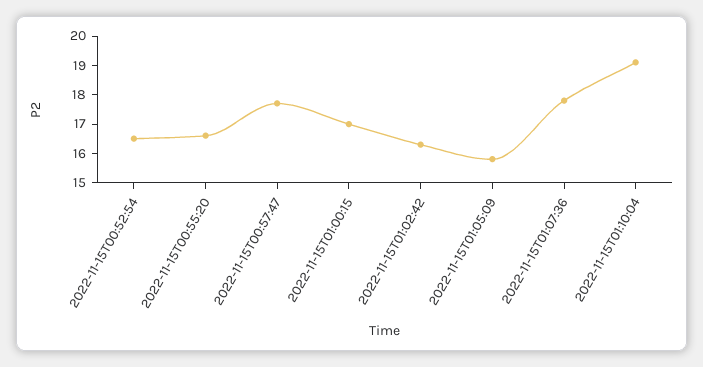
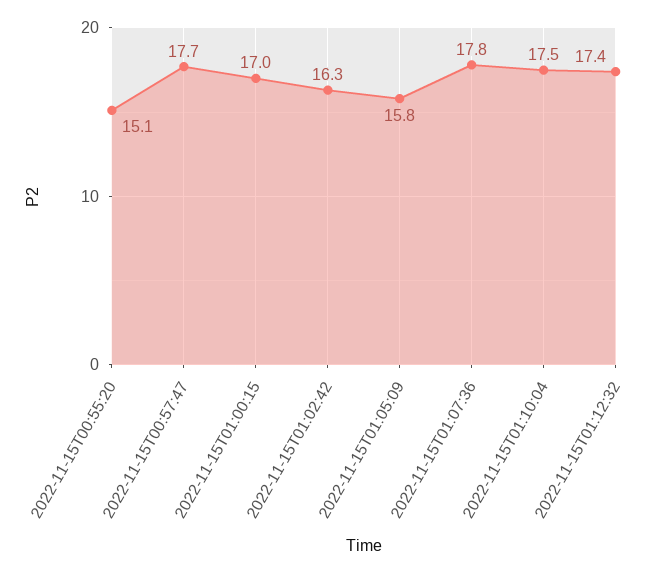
2022-11-15T00:52:54: 16.5 -> none
2022-11-15T00:55:20: 16.5 -> 15.1
2022-11-15T01:10:04: 19 -> 17.5
2022-11-15T01:12:32: none -> 17.4

